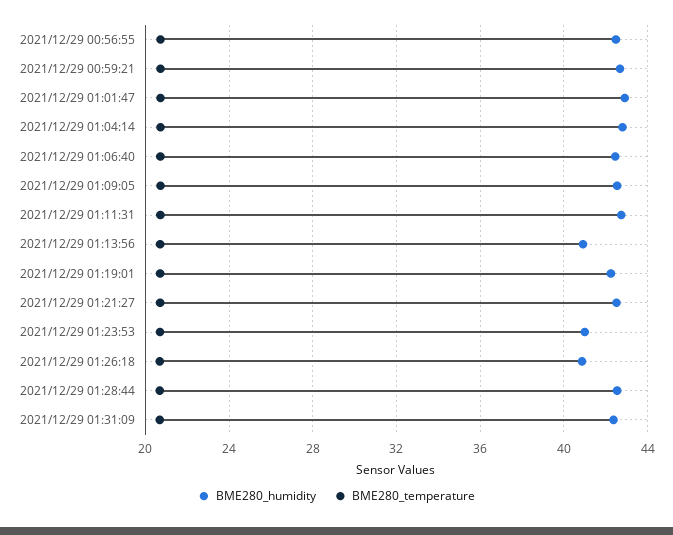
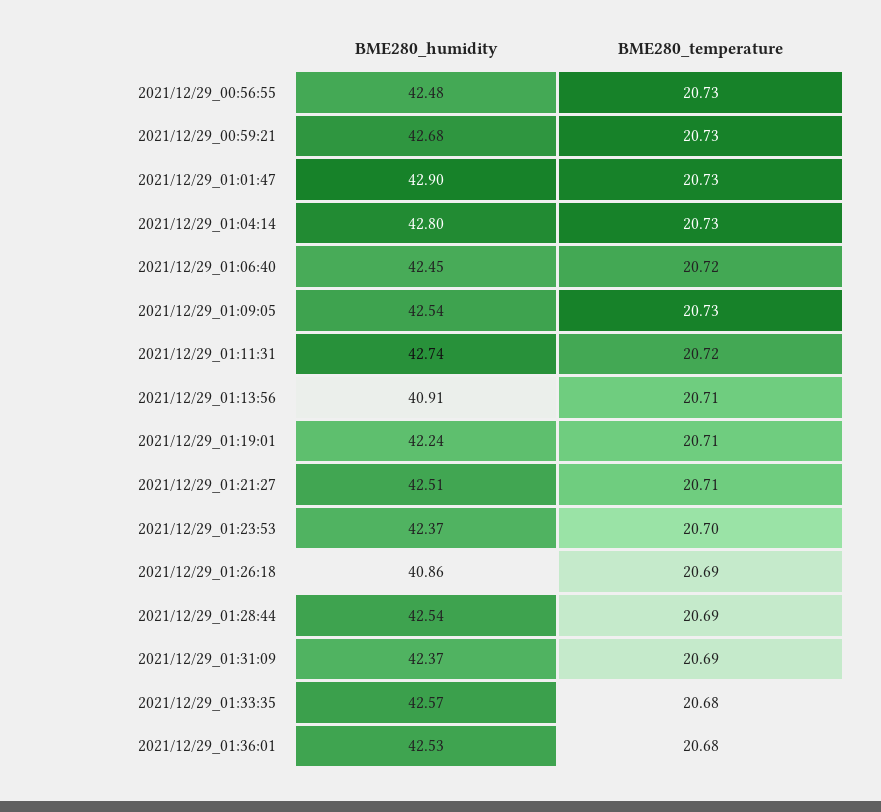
BME280_humidity, 2021/12/29 01:23:53: 41 -> 42.37
BME280_humidity, 2021/12/29_01:33:35: none -> 42.57
BME280_temperature, 2021/12/29_01:33:35: none -> 20.68
BME280_humidity, 2021/12/29_01:36:01: none -> 42.53
BME280_temperature, 2021/12/29_01:36:01: none -> 20.68

